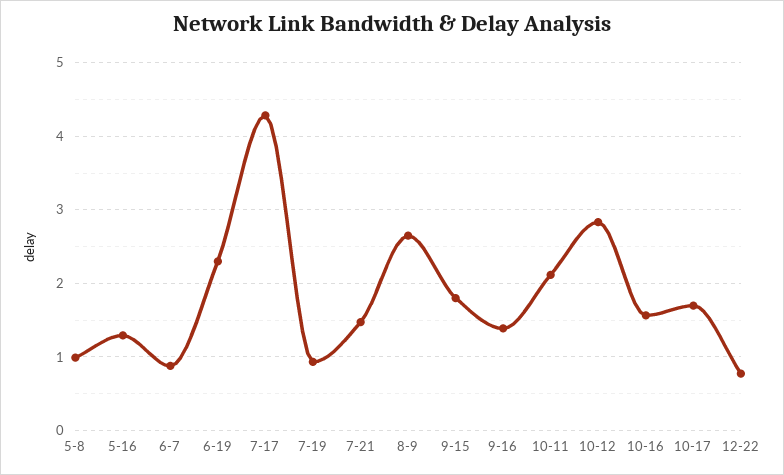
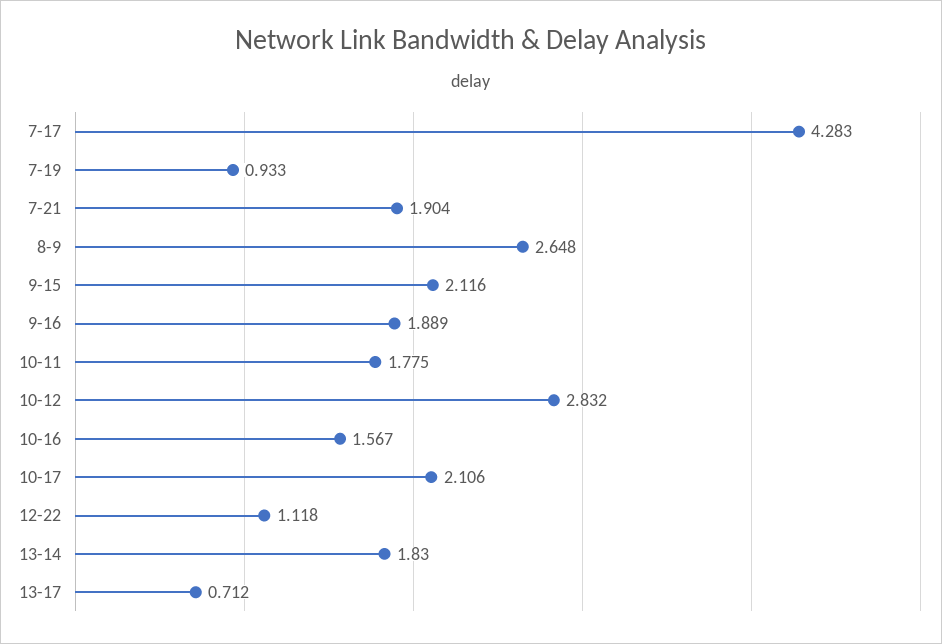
5-8: 1 -> none
5-16: 1.3 -> none
6-7: 0.9 -> none
6-19: 2.3 -> none
7-21: 1.5 -> 1.904
9-15: 1.8 -> 2.116
9-16: 1.4 -> 1.889
10-11: 2.1 -> 1.775
10-17: 1.7 -> 2.106
12-22: 0.8 -> 1.118
13-14: none -> 1.83
13-17: none -> 0.712

